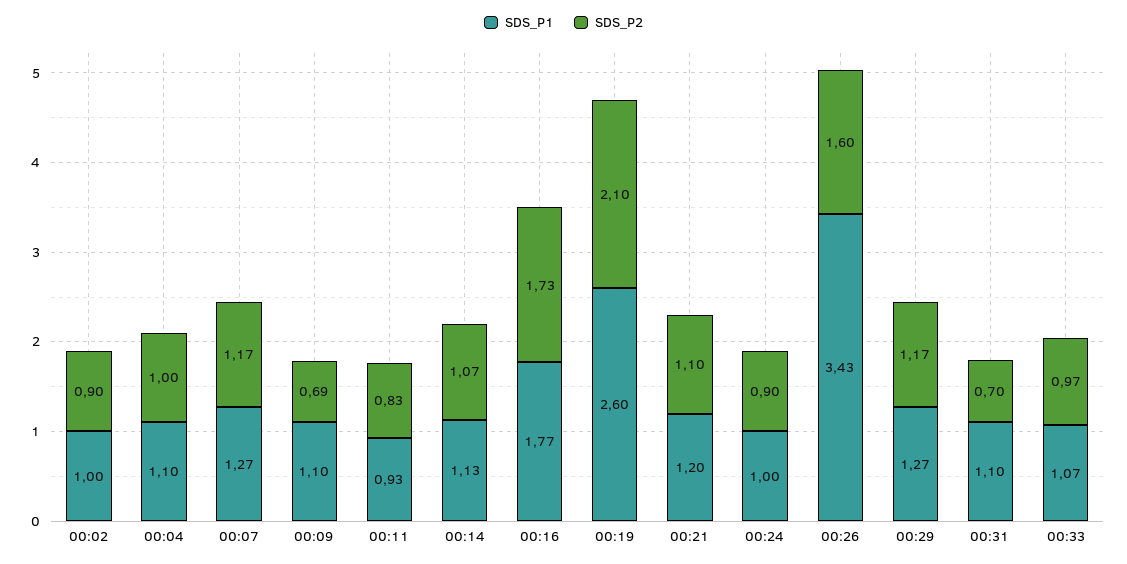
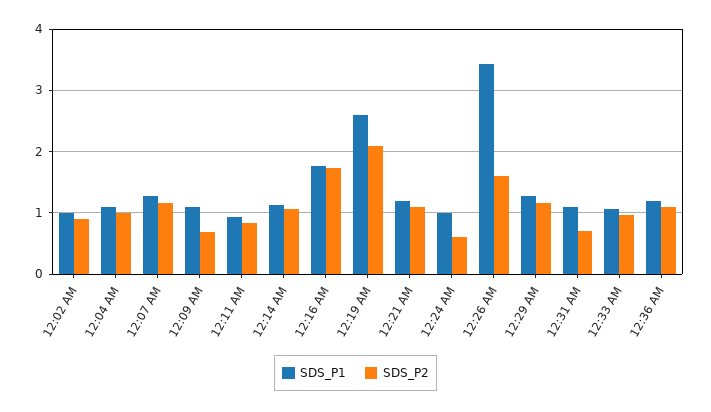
SDS_P2, 00:24: 0.9 -> 0.6
SDS_P1, 12:36 AM: none -> 1.2
SDS_P2, 12:36 AM: none -> 1.1

